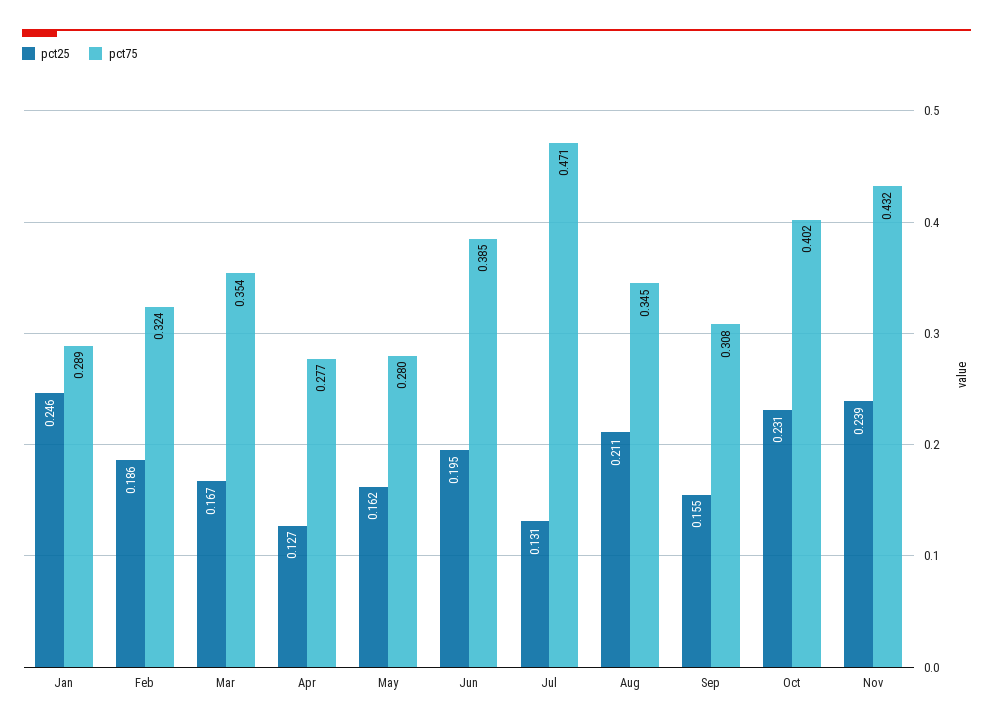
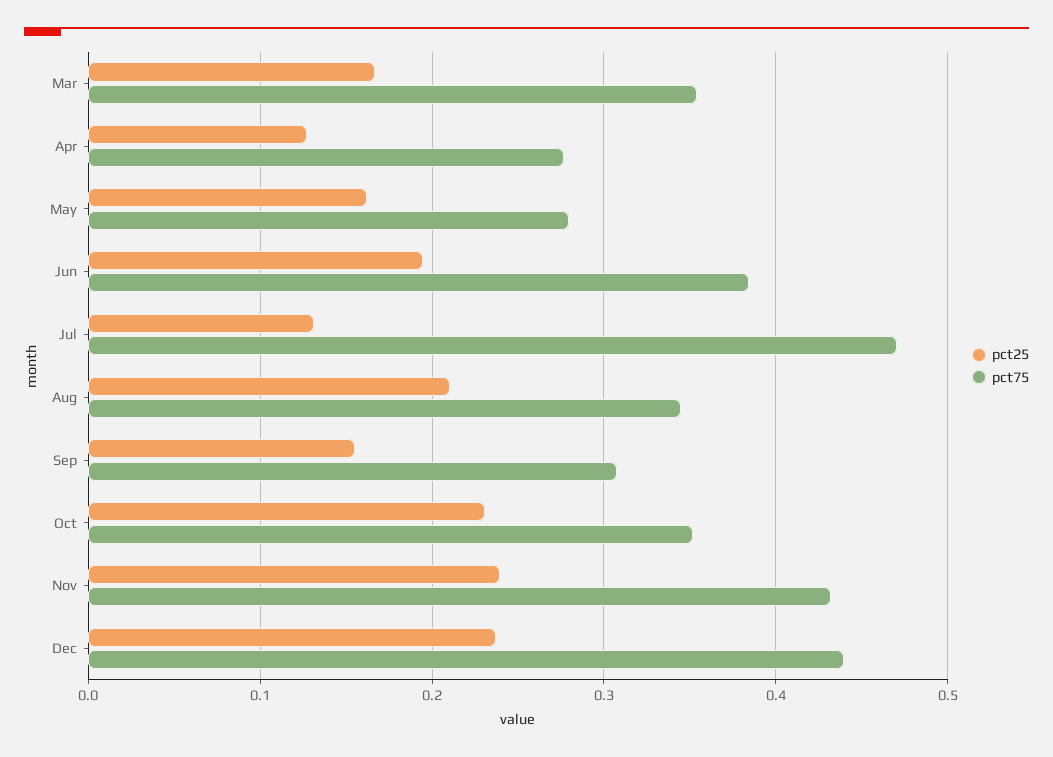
pct25, Jan: 0.246 -> none
pct75, Jan: 0.289 -> none
pct25, Feb: 0.186 -> none
pct75, Feb: 0.324 -> none
pct75, Oct: 0.402 -> 0.35
pct25, Dec: none -> 0.24
pct75, Dec: none -> 0.44

